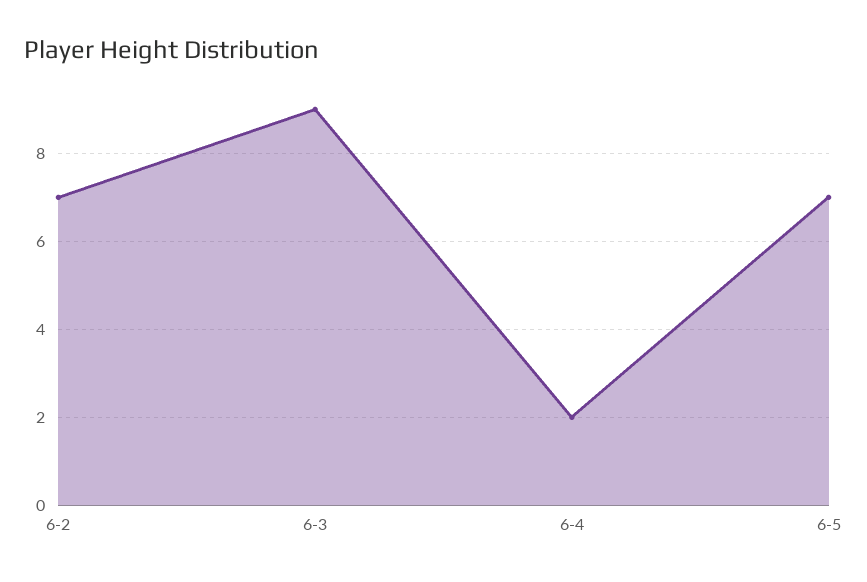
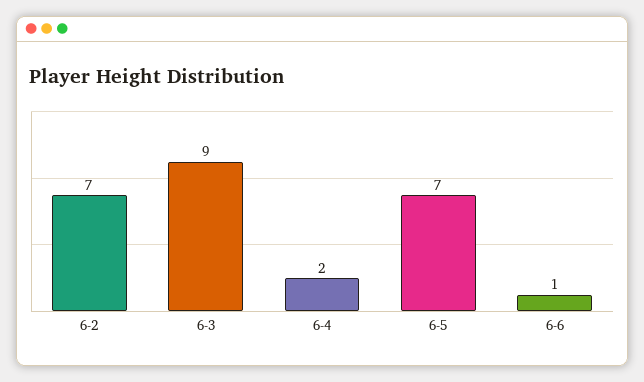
6-6: none -> 1

